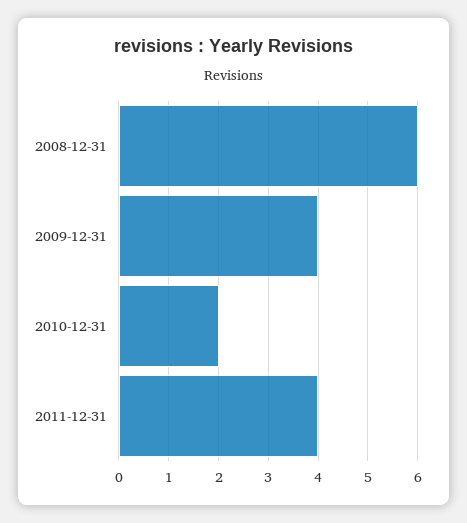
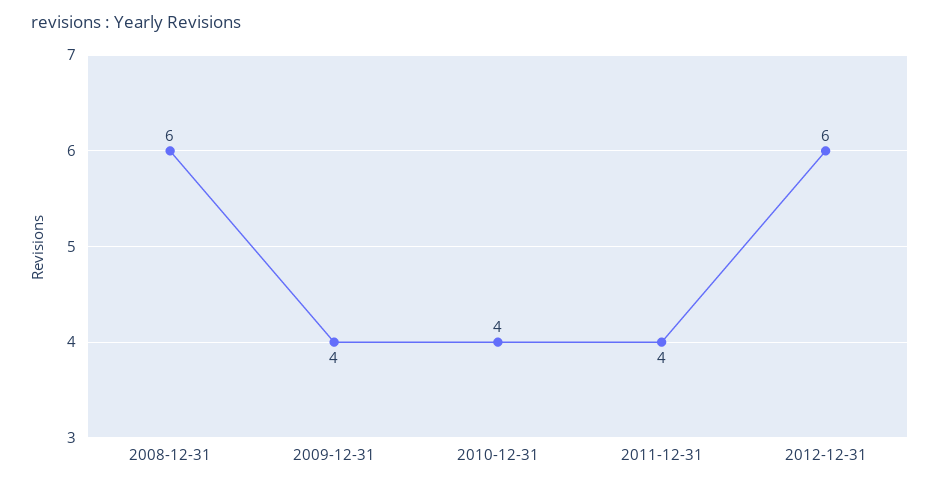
2010-12-31: 2 -> 4
2012-12-31: none -> 6

